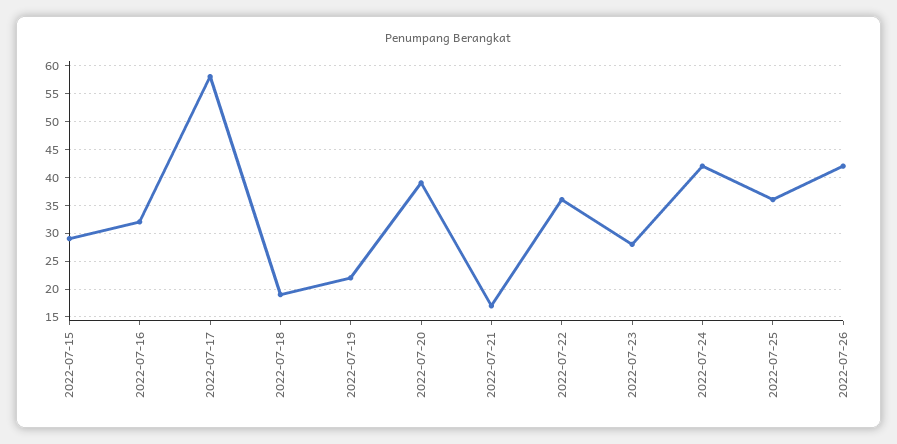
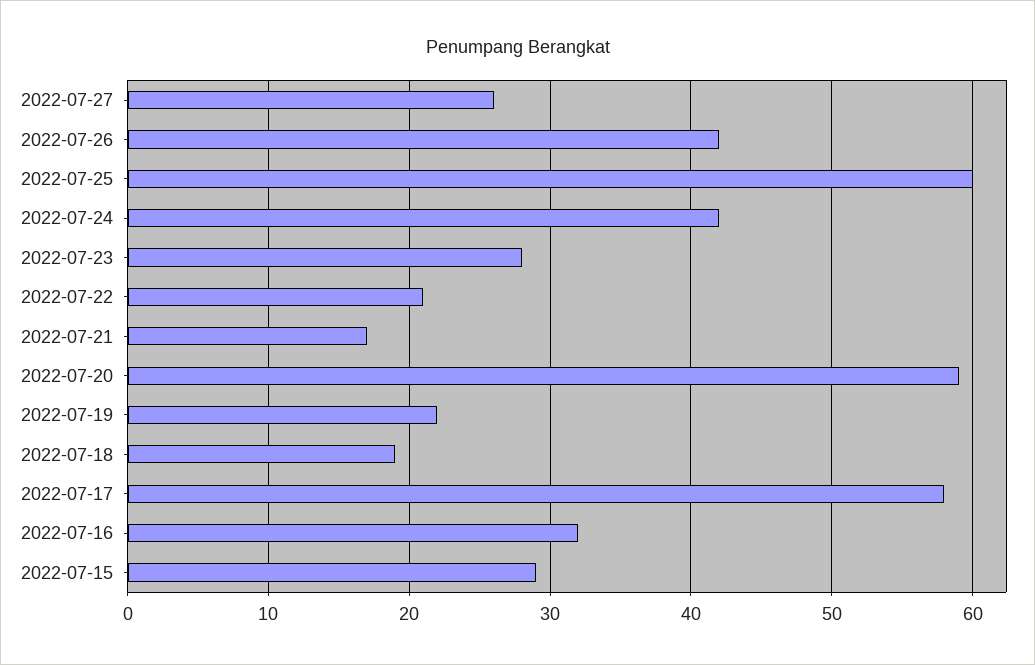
2022-07-20: 40 -> 59
2022-07-22: 35 -> 21
2022-07-25: 35 -> 60
2022-07-27: none -> 26

